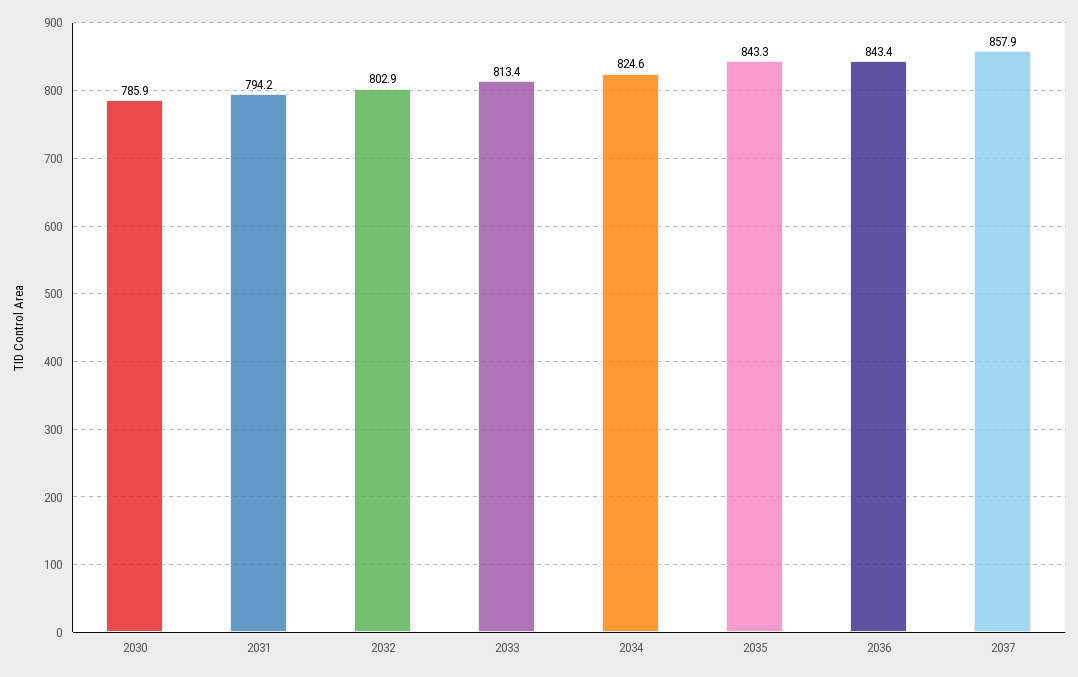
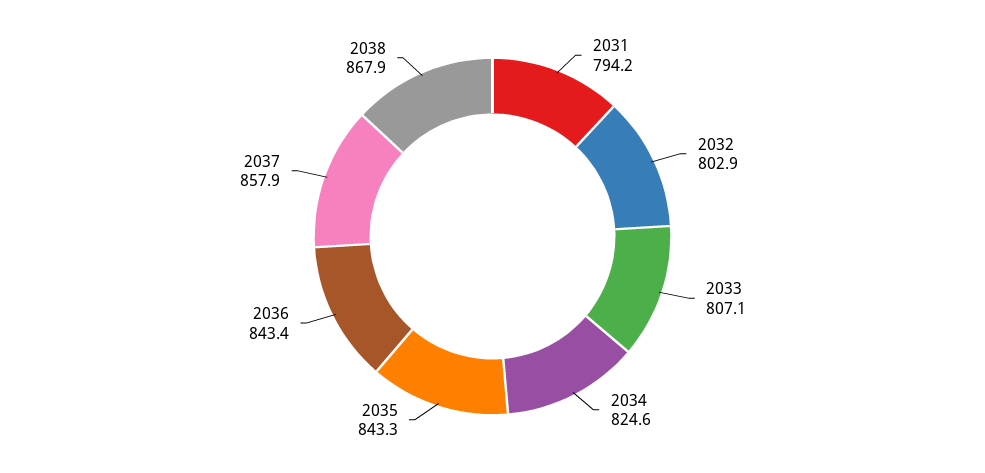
2030: 785.9 -> none
2033: 813.4 -> 807.1
2038: none -> 867.9

